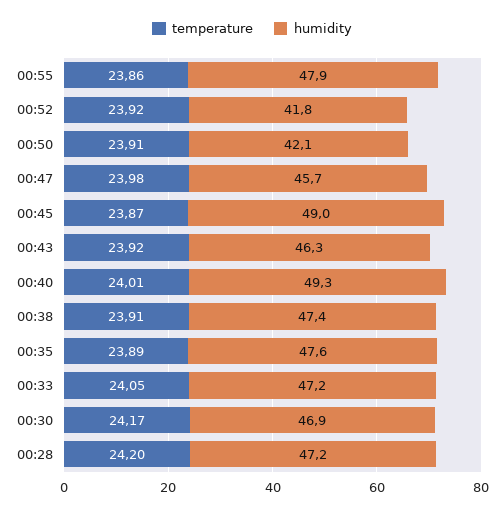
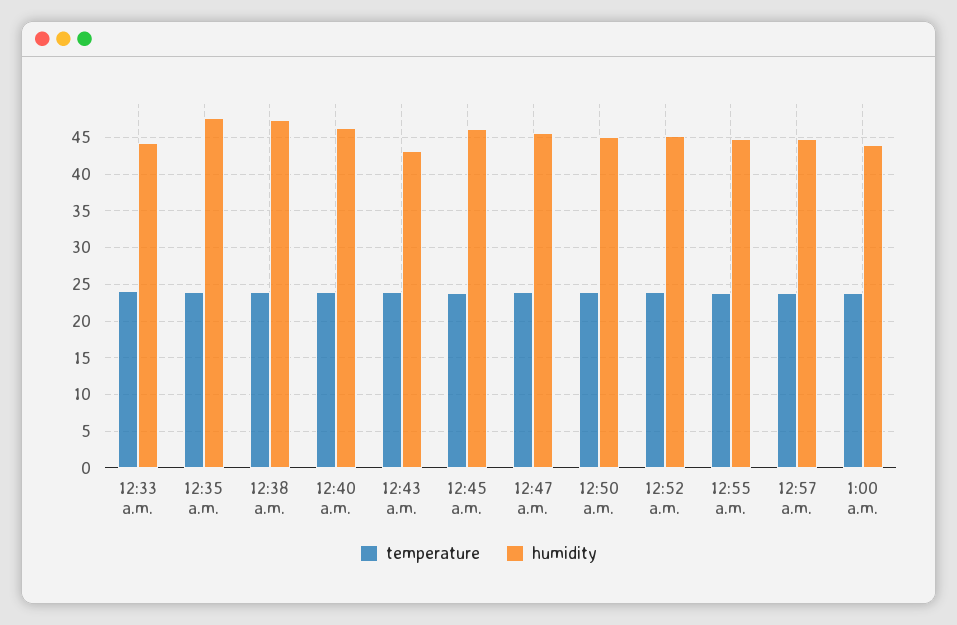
humidity, 00:55: 47.9 -> 45
humidity, 00:52: 41.8 -> 45
humidity, 00:50: 42.1 -> 45
humidity, 00:45: 49 -> 46
humidity, 00:43: 46.3 -> 43
humidity, 00:40: 49.3 -> 46
humidity, 00:33: 47.2 -> 44
temperature, 00:30: 24.17 -> none
humidity, 00:30: 46.9 -> none
temperature, 00:28: 24.2 -> none
humidity, 00:28: 47.2 -> none
temperature, 12:57 a.m.: none -> 24
humidity, 12:57 a.m.: none -> 45
temperature, 1:00 a.m.: none -> 24
humidity, 1:00 a.m.: none -> 44

